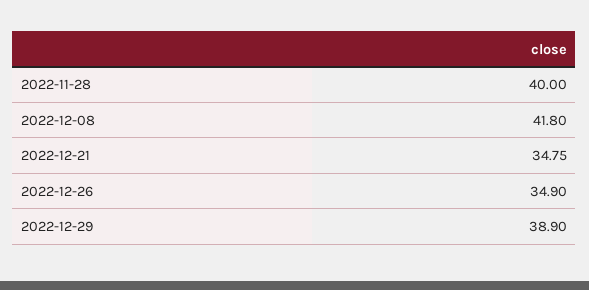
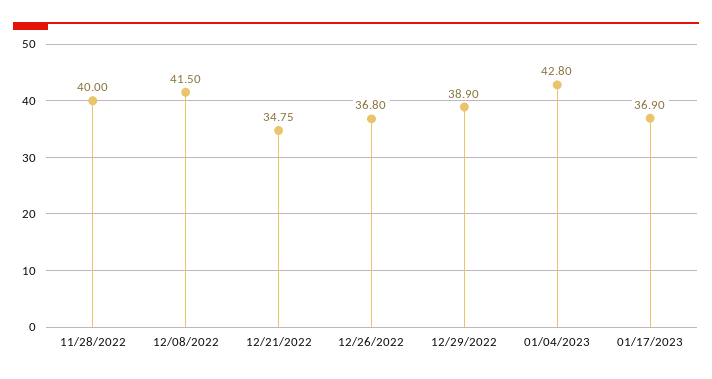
2022-12-08: 41.8 -> 41.5
2022-12-26: 34.9 -> 36.8
01/04/2023: none -> 42.8
01/17/2023: none -> 36.9

